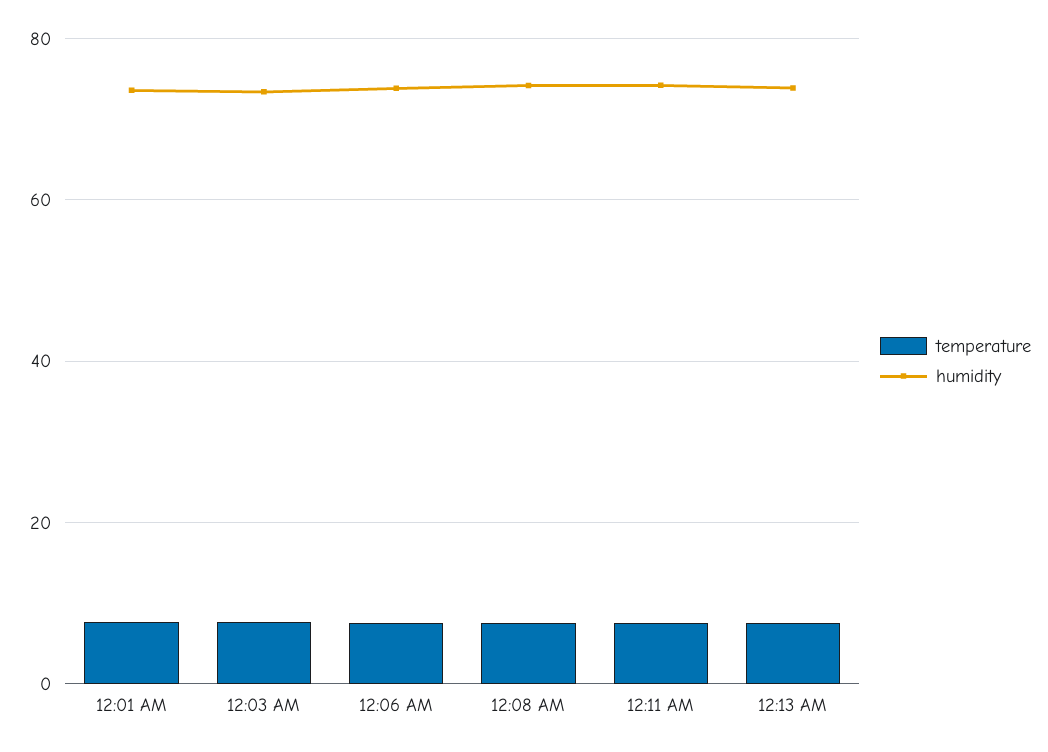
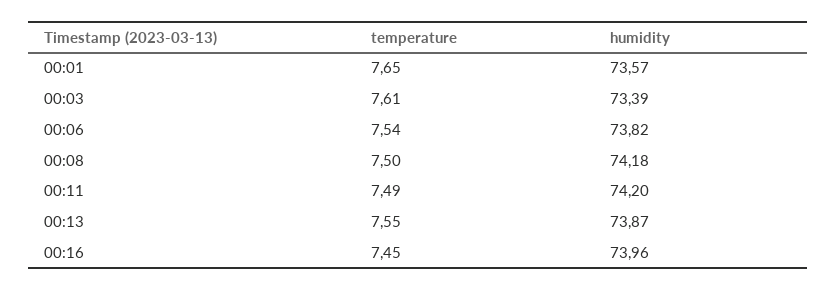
temperature, 00:16: none -> 7.45
humidity, 00:16: none -> 73.96

